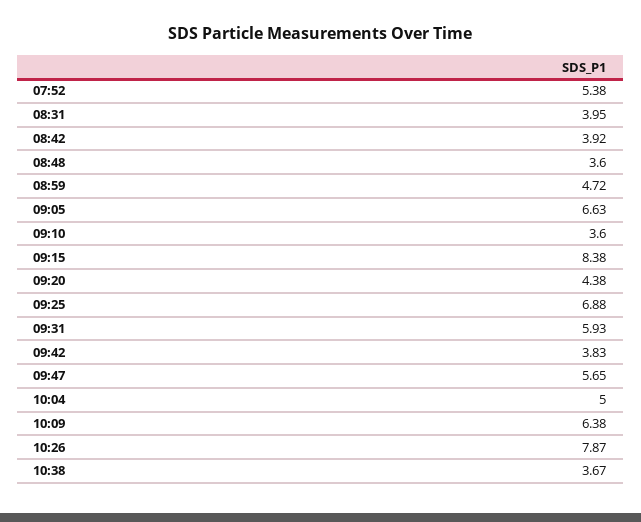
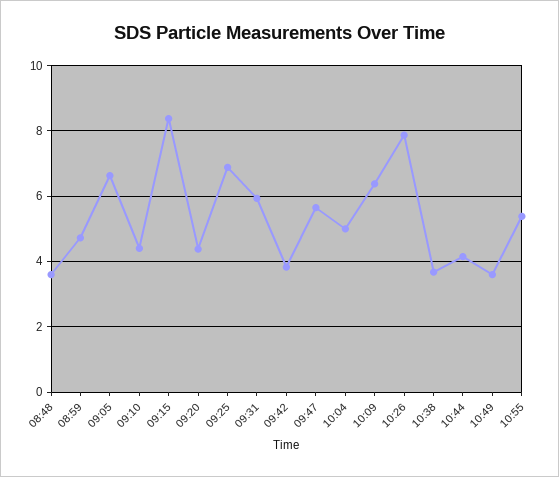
07:52: 5.38 -> none
08:31: 3.95 -> none
08:42: 3.92 -> none
09:10: 3.6 -> 4.4
10:44: none -> 4.2
10:49: none -> 3.6
10:55: none -> 5.4

